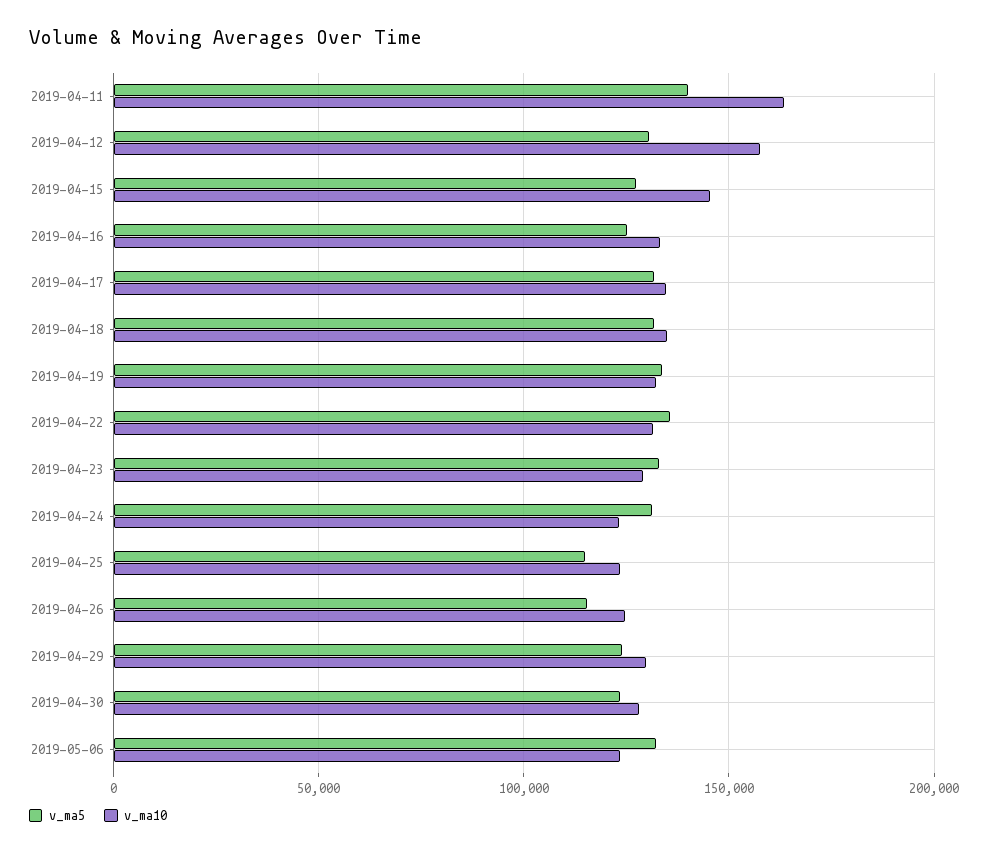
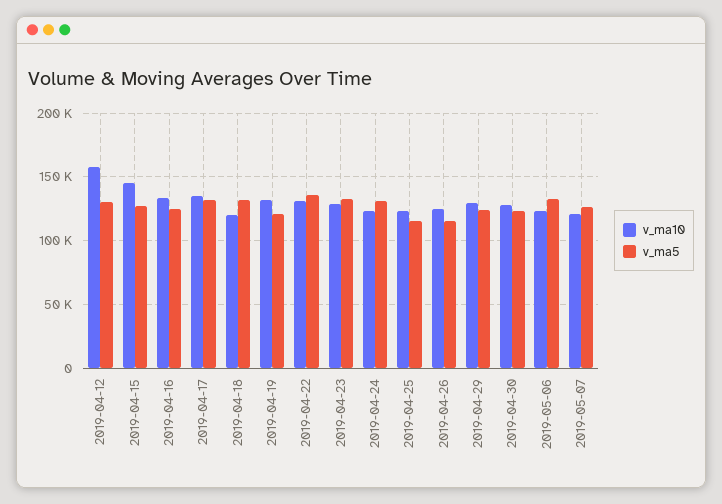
v_ma5, 2019-04-11: 140000 -> none
v_ma10, 2019-04-11: 165000 -> none
v_ma10, 2019-04-18: 135000 -> 120000
v_ma5, 2019-04-19: 135000 -> 120000
v_ma10, 2019-05-07: none -> 120000
v_ma5, 2019-05-07: none -> 125000

